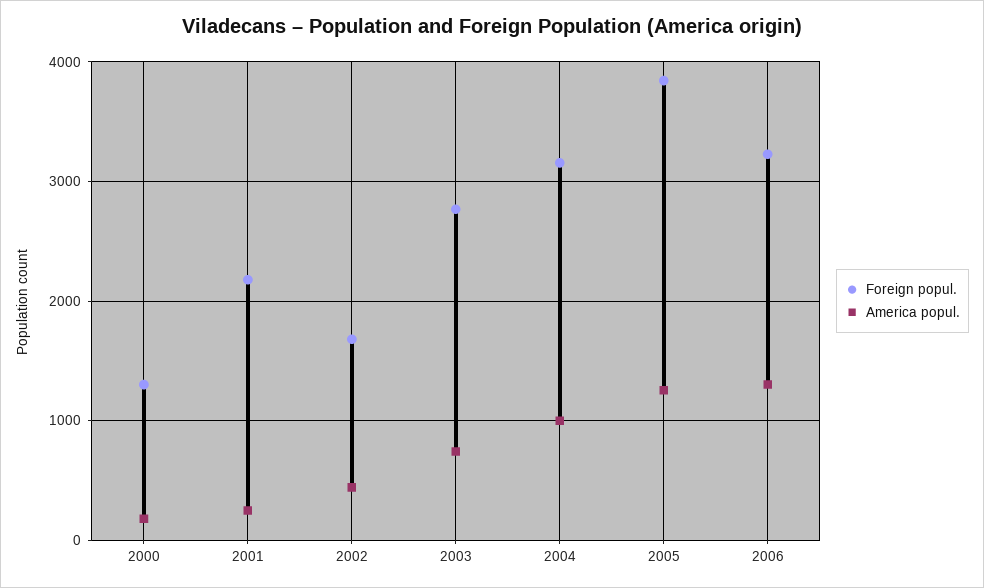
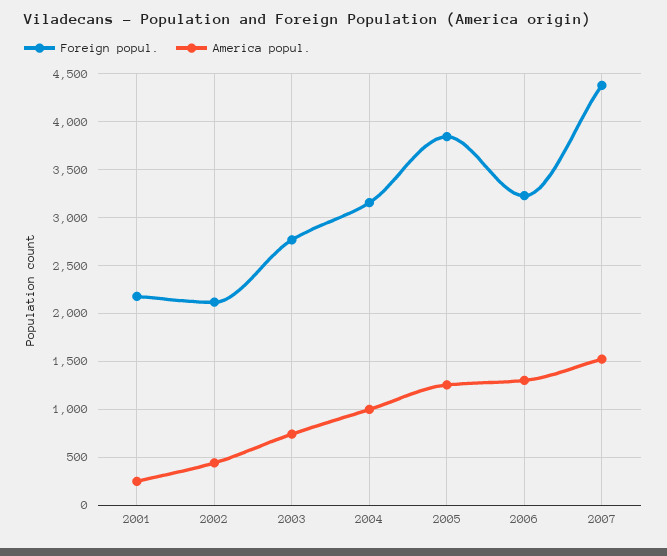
Foreign popul., 2000: 1300 -> none
America popul., 2000: 200 -> none
Foreign popul., 2002: 1700 -> 2100
Foreign popul., 2007: none -> 4400
America popul., 2007: none -> 1500

